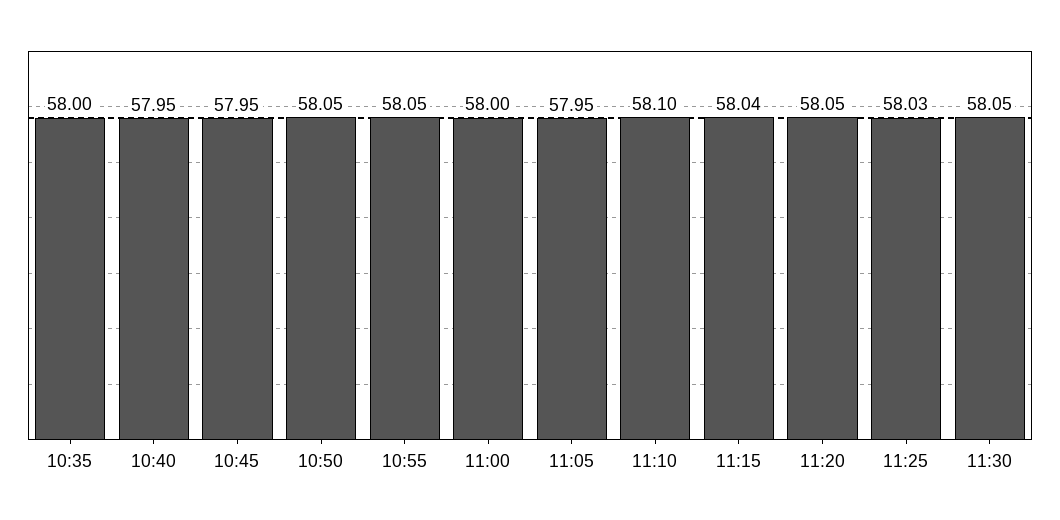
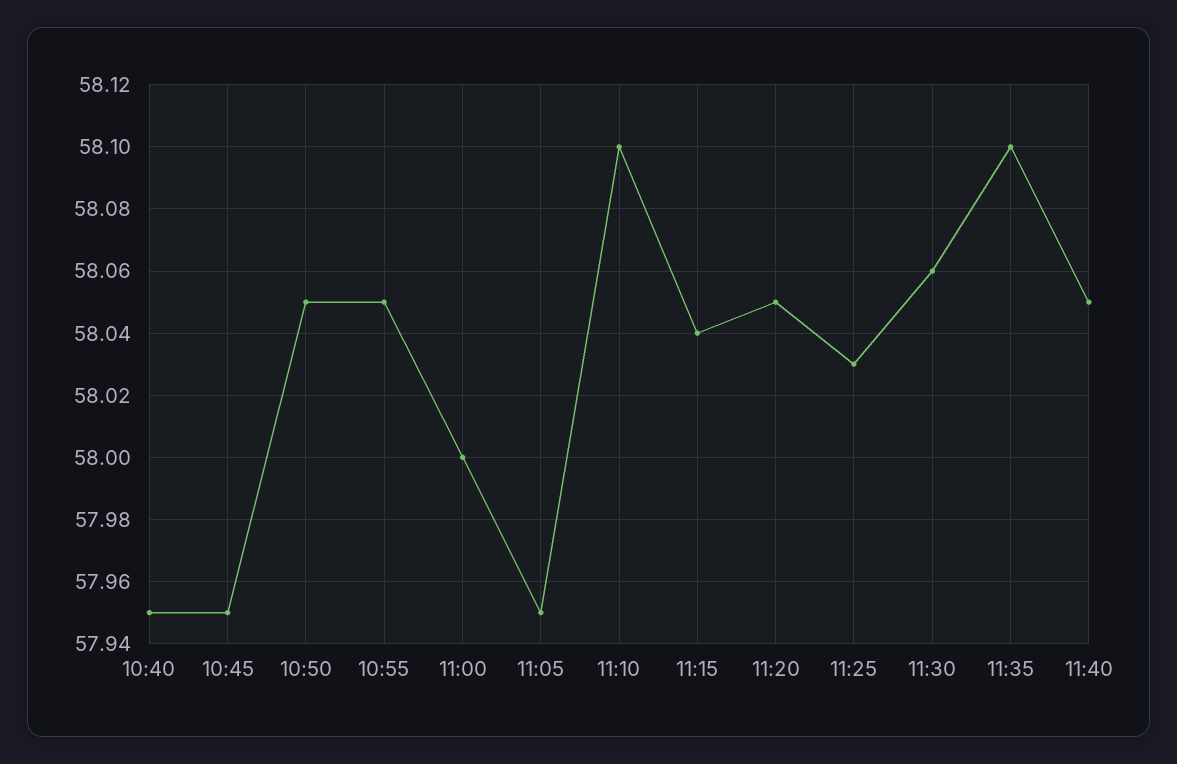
10:35: 58 -> none
11:30: 58.05 -> 58.06
11:35: none -> 58.1
11:40: none -> 58.05

